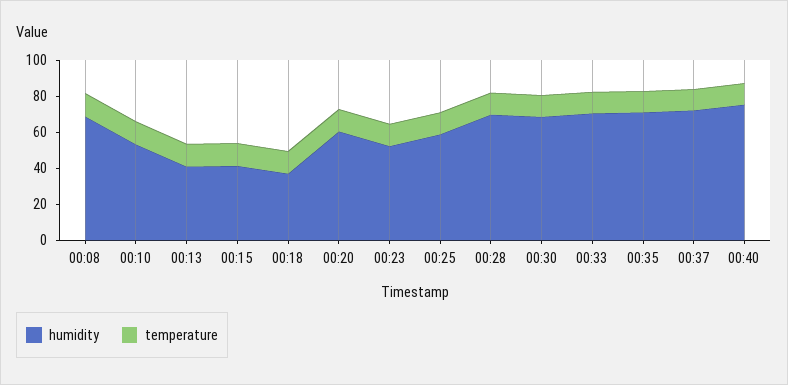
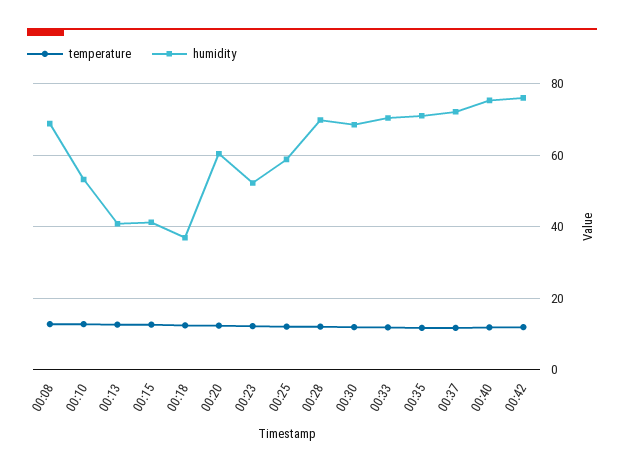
temperature, 00:42: none -> 12
humidity, 00:42: none -> 76

